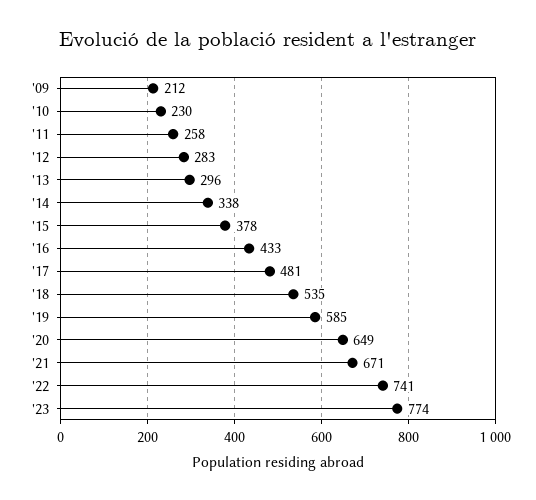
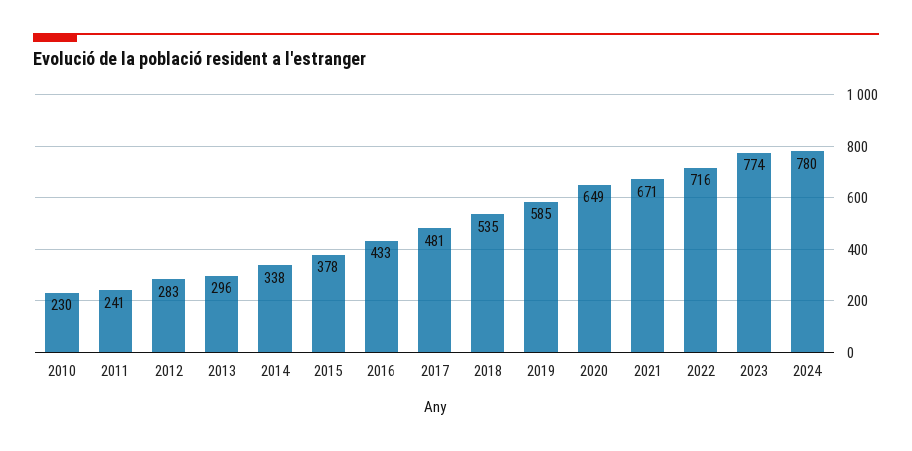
'09: 212 -> none
'11: 258 -> 241
'22: 741 -> 716
2024: none -> 780

